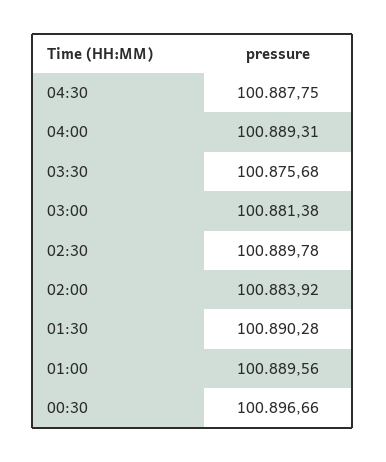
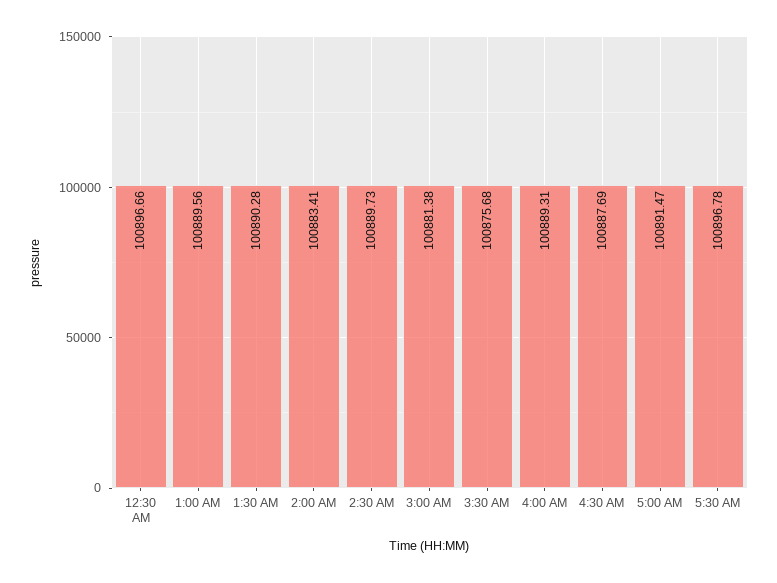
04:30: 100887.75 -> 100887.69
02:30: 100889.78 -> 100889.73
02:00: 100883.92 -> 100883.41
5:00 AM: none -> 100891.47
5:30 AM: none -> 100896.78

